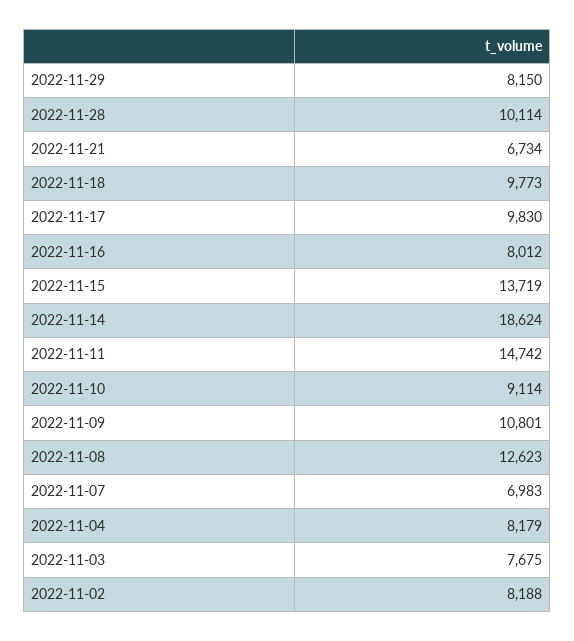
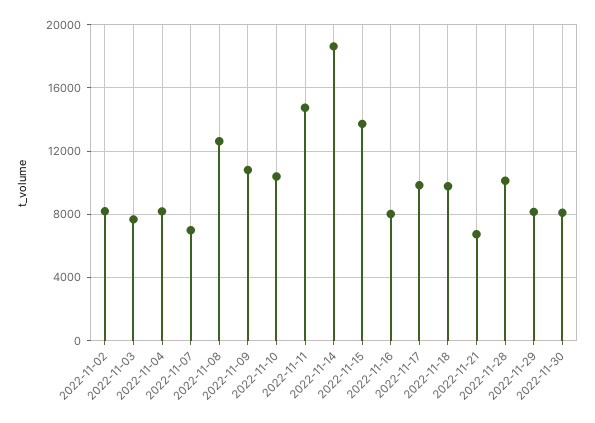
2022-11-10: 9114 -> 10500
2022-11-30: none -> 8000

